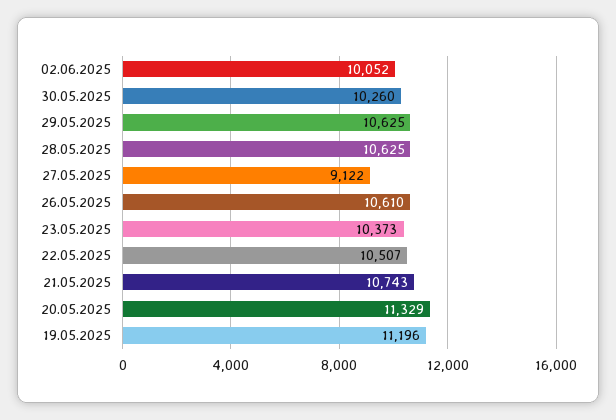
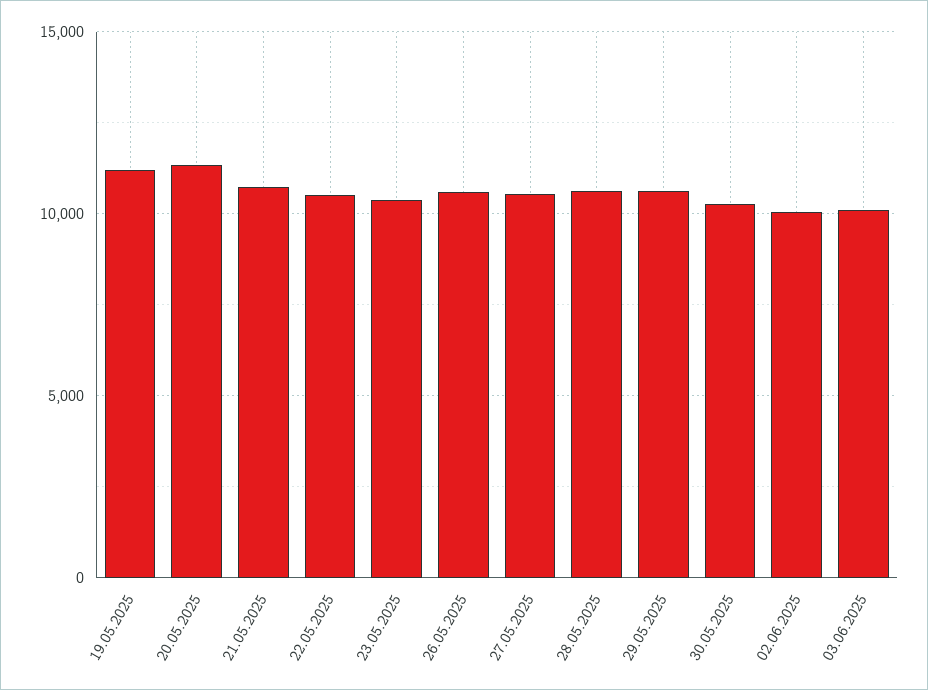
27.05.2025: 9122 -> 10500
03.06.2025: none -> 10000

